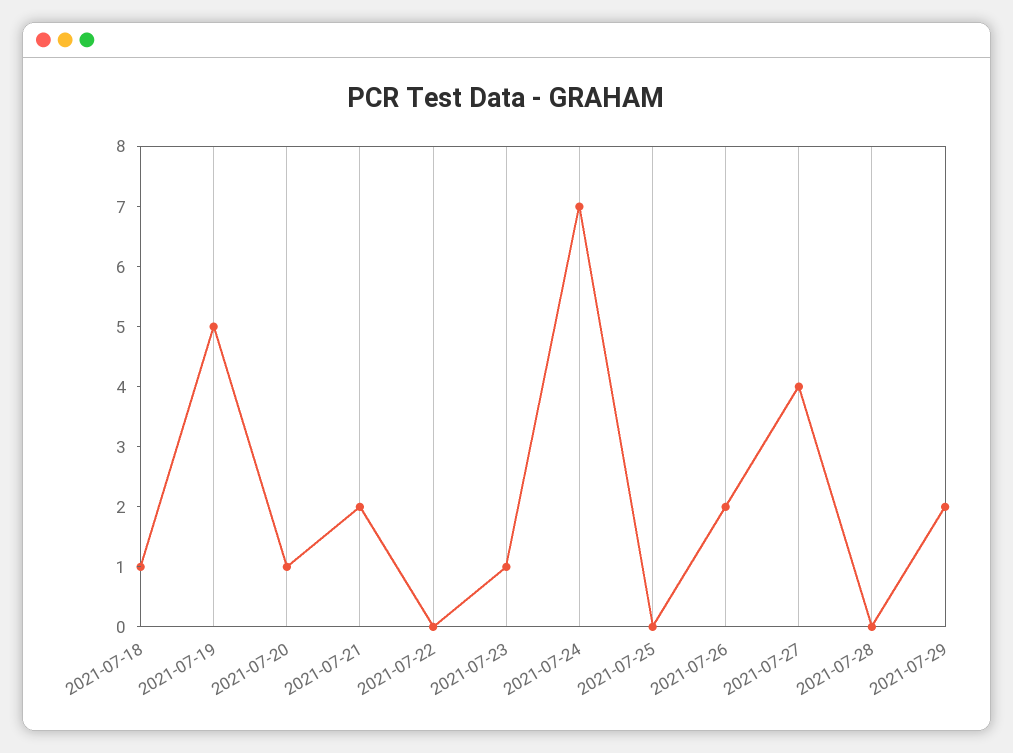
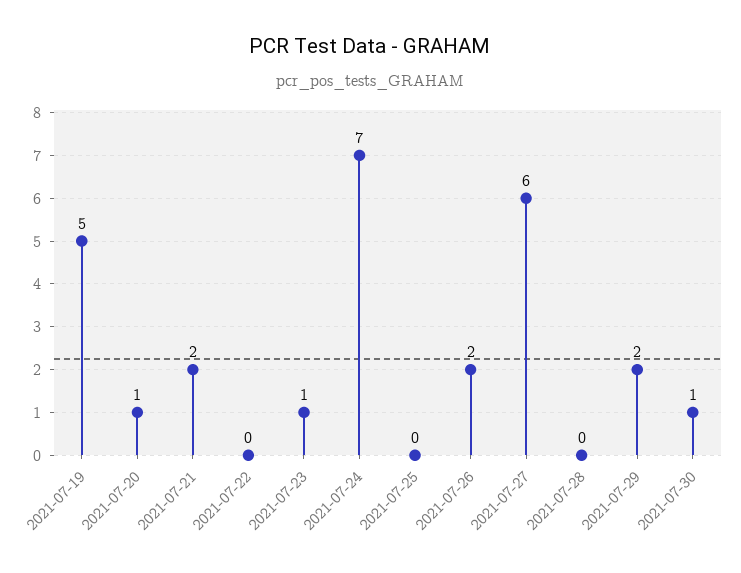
2021-07-18: 1 -> none
2021-07-27: 4 -> 6
2021-07-30: none -> 1

